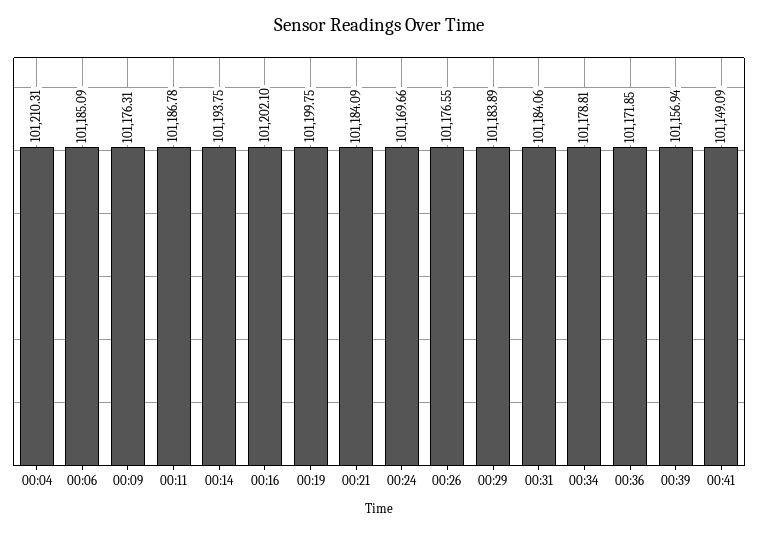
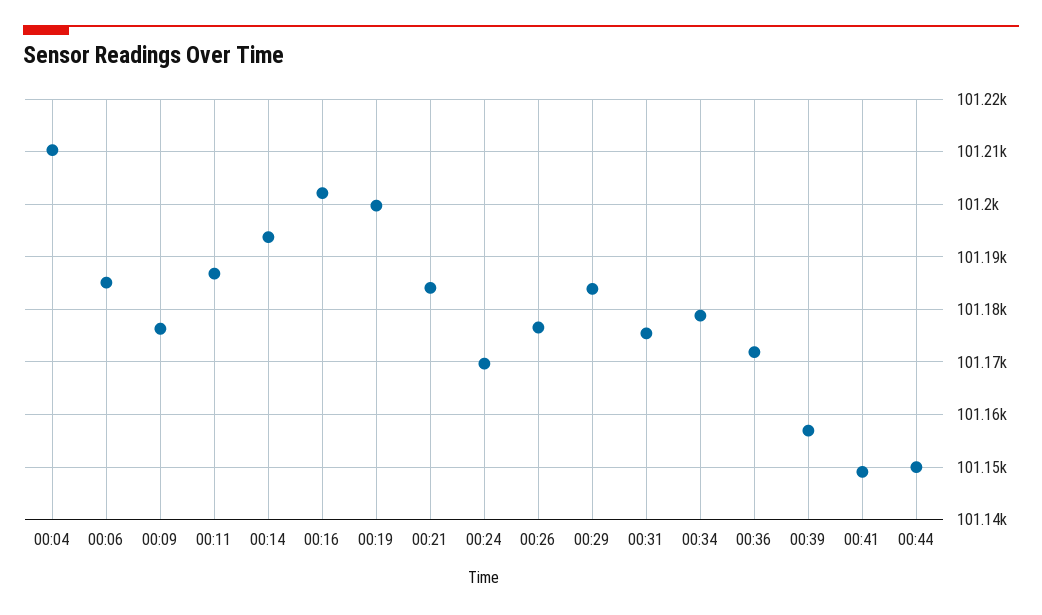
00:31: 101184.06 -> 101176
00:44: none -> 101150

